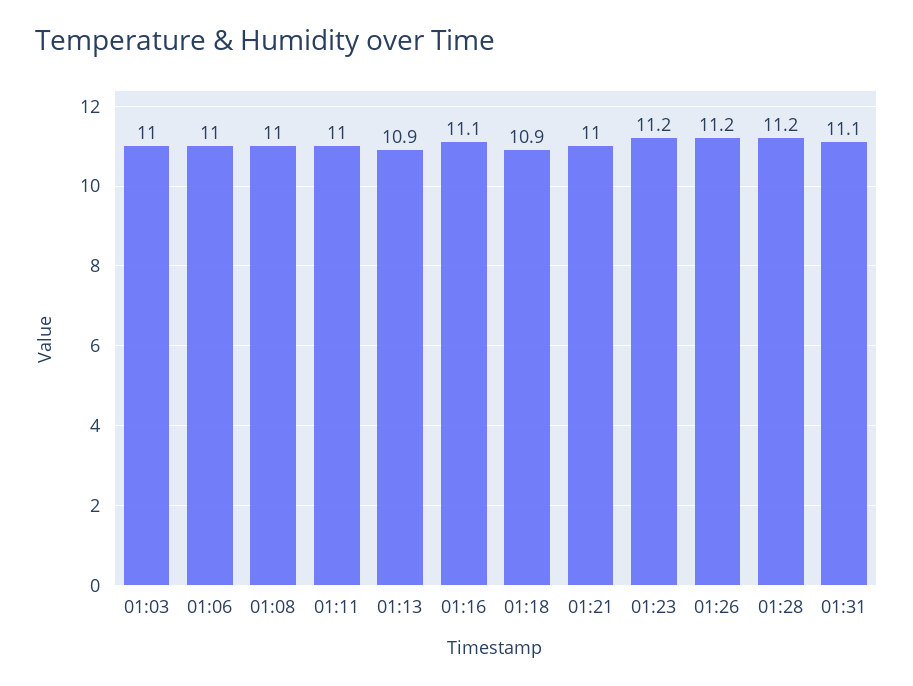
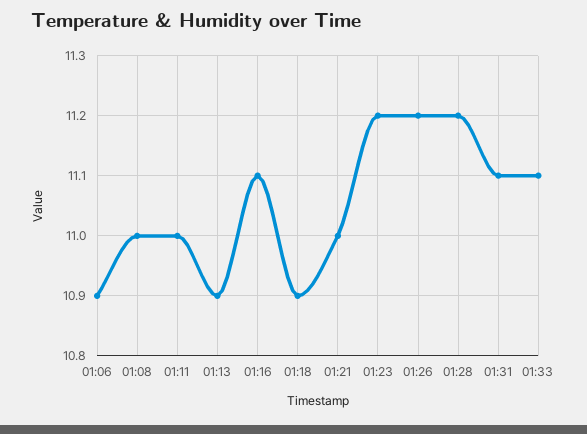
01:03: 11 -> none
01:06: 11 -> 10.9
01:33: none -> 11.1

